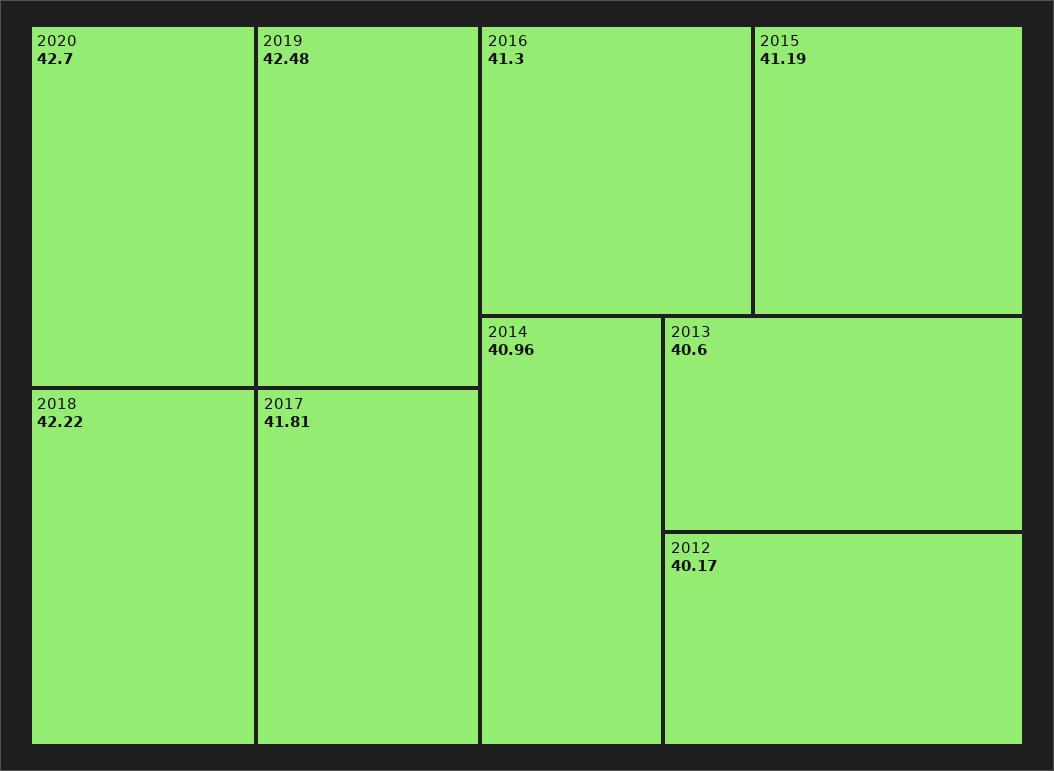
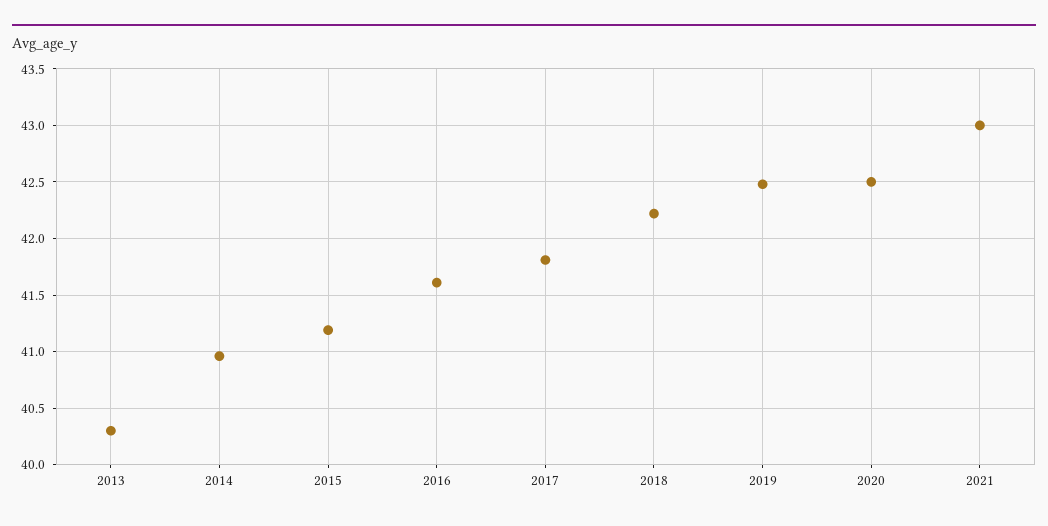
2020: 42.7 -> 42.5
2016: 41.3 -> 41.6
2013: 40.6 -> 40.3
2012: 40.17 -> none
2021: none -> 43

